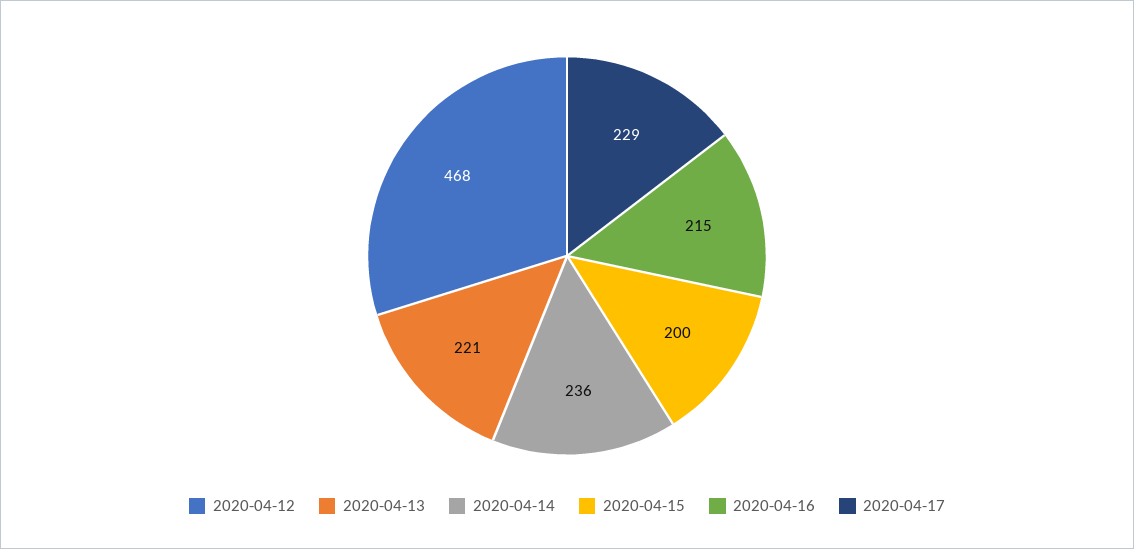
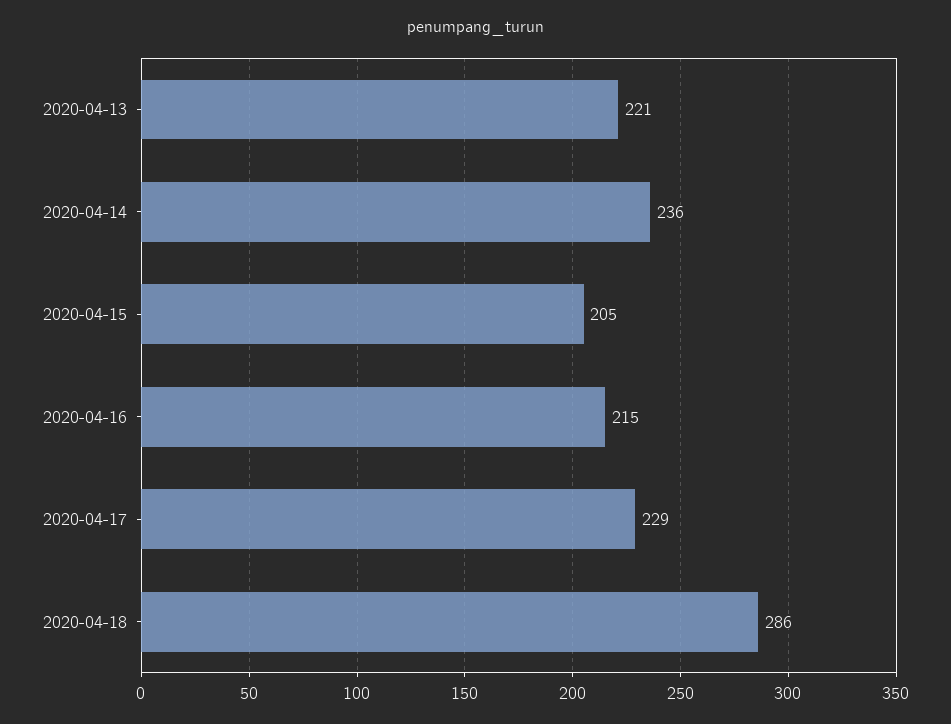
2020-04-12: 468 -> none
2020-04-15: 200 -> 205
2020-04-18: none -> 286

